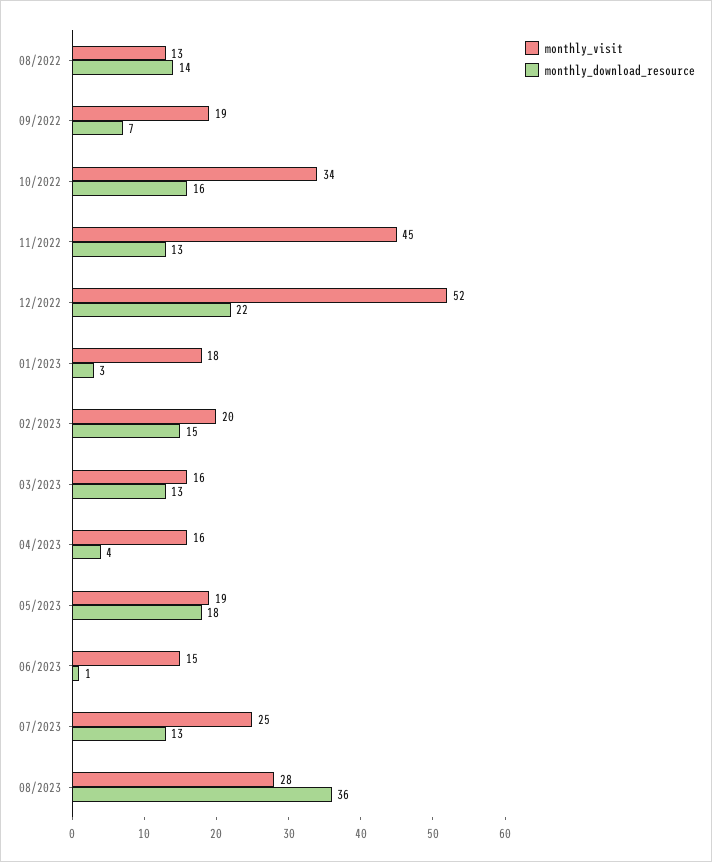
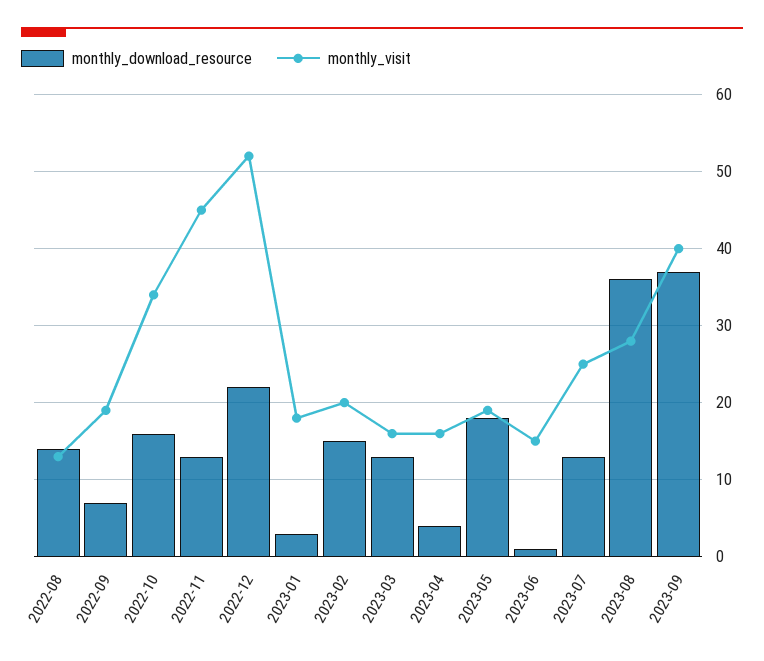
monthly_download_resource, 2023-09: none -> 37
monthly_visit, 2023-09: none -> 40

